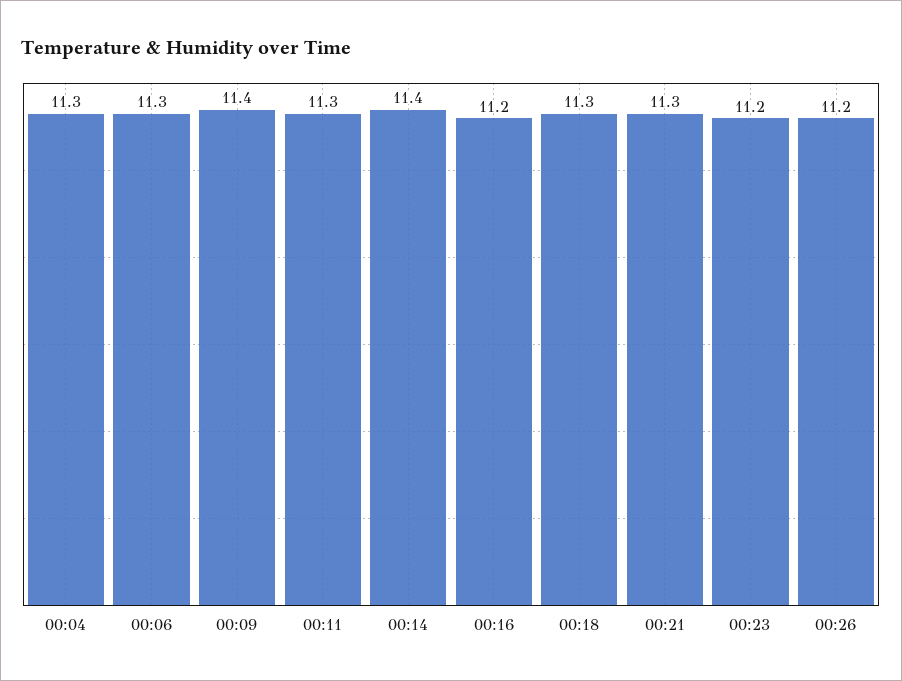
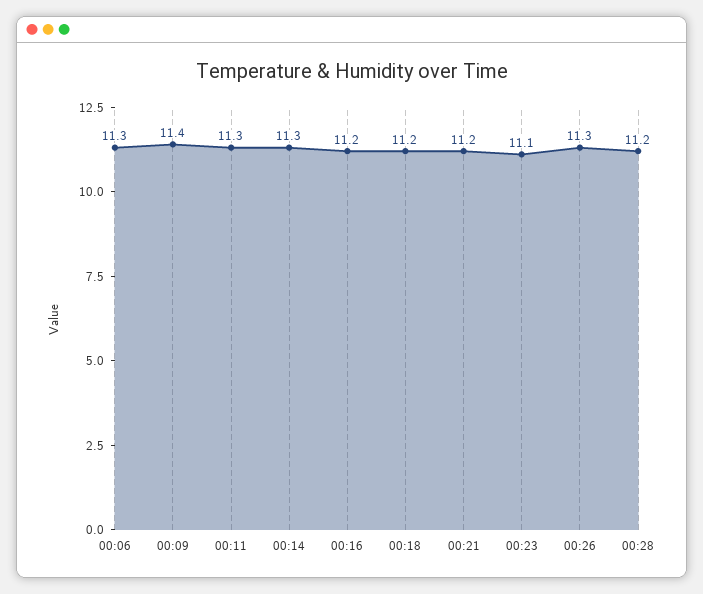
00:04: 11.3 -> none
00:14: 11.4 -> 11.3
00:18: 11.3 -> 11.2
00:21: 11.3 -> 11.2
00:23: 11.2 -> 11.1
00:26: 11.2 -> 11.3
00:28: none -> 11.2

